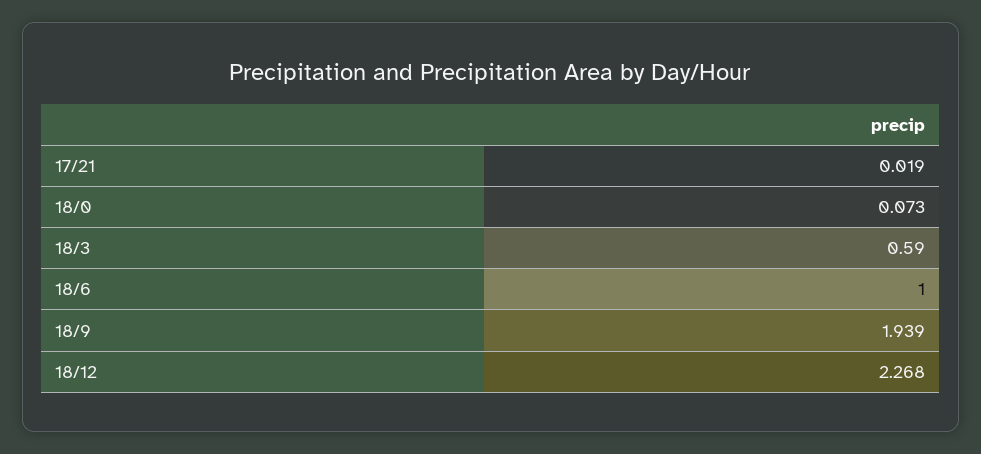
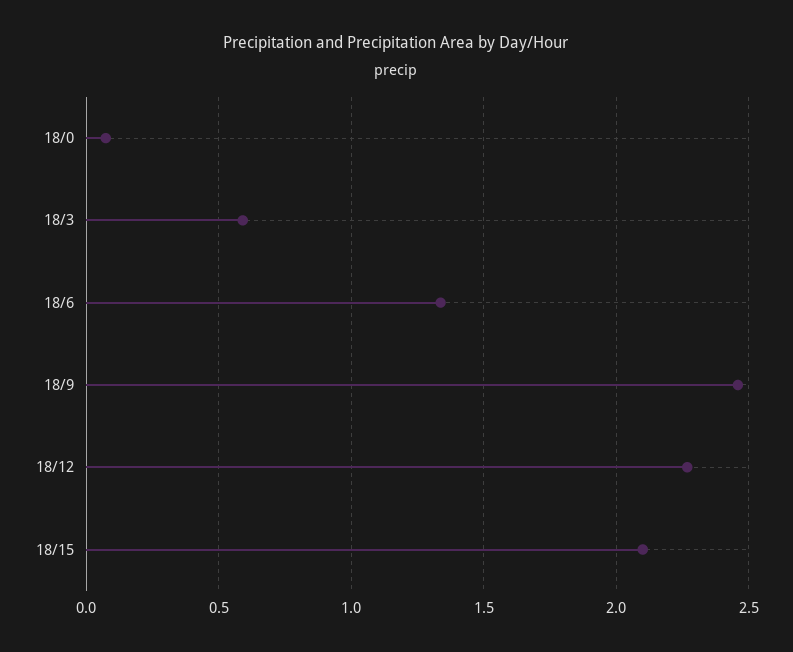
17/21: 0.019 -> none
18/6: 1 -> 1.35
18/9: 1.939 -> 2.45
18/15: none -> 2.1

